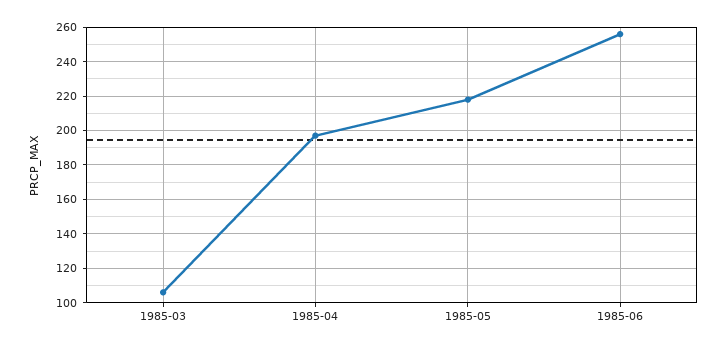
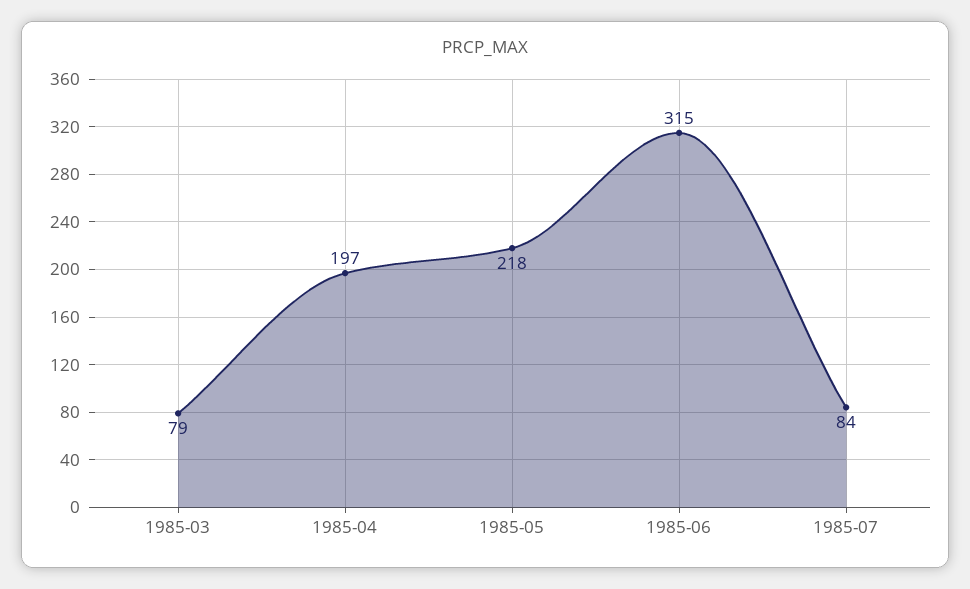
1985-03: 105 -> 79
1985-06: 255 -> 315
1985-07: none -> 84

